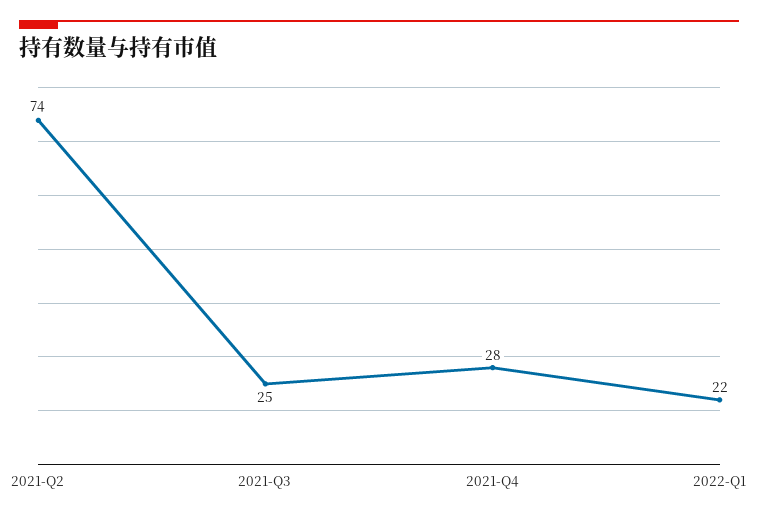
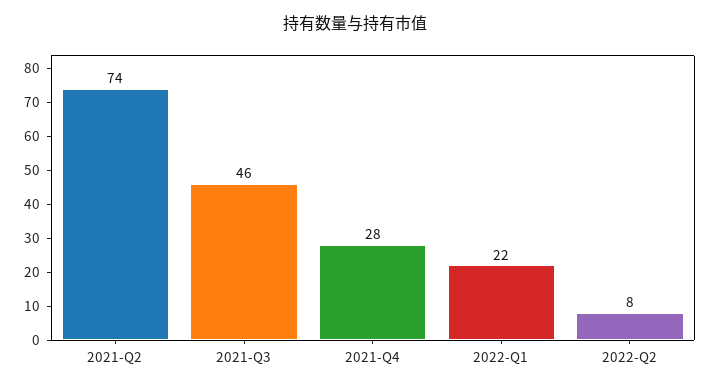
2021-Q3: 25 -> 46
2022-Q2: none -> 8

